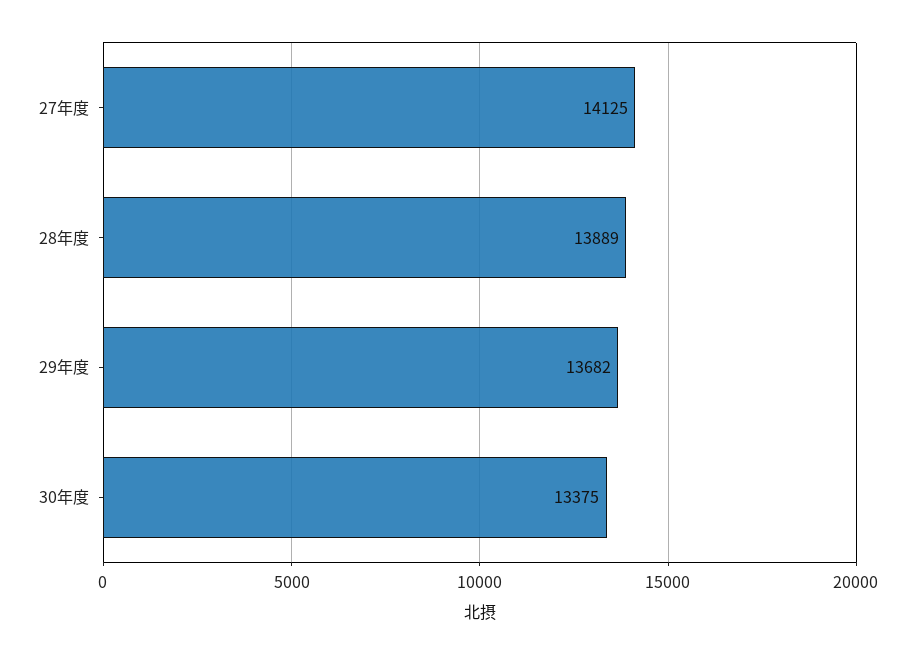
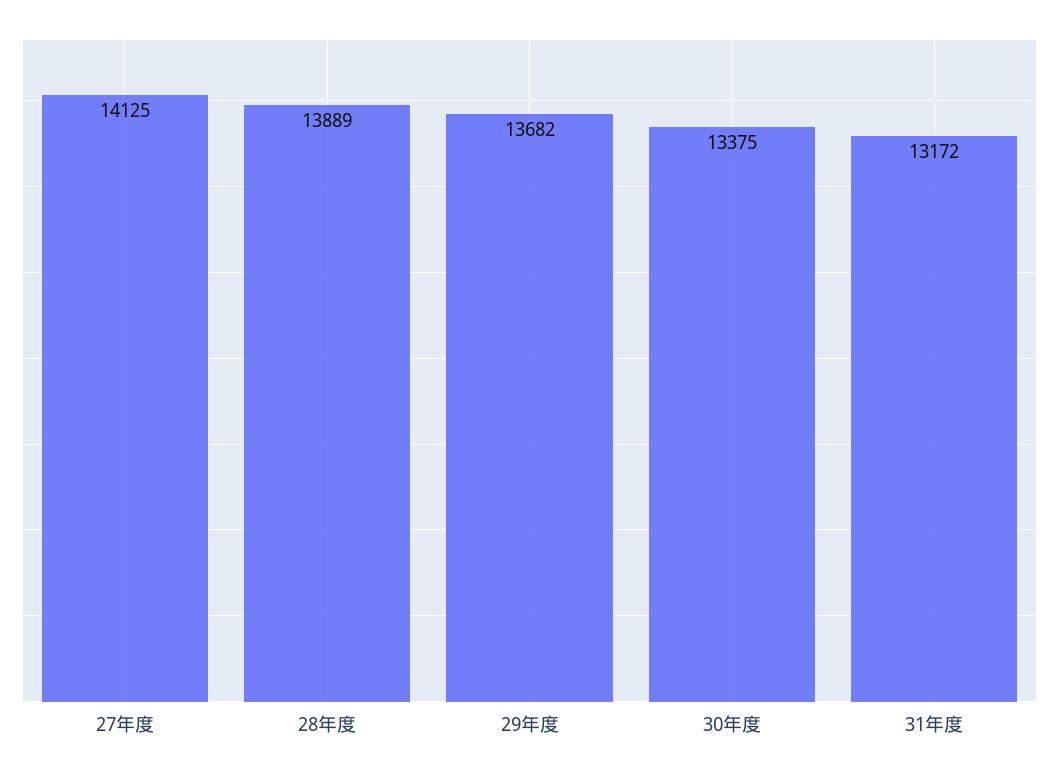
31年度: none -> 13172

